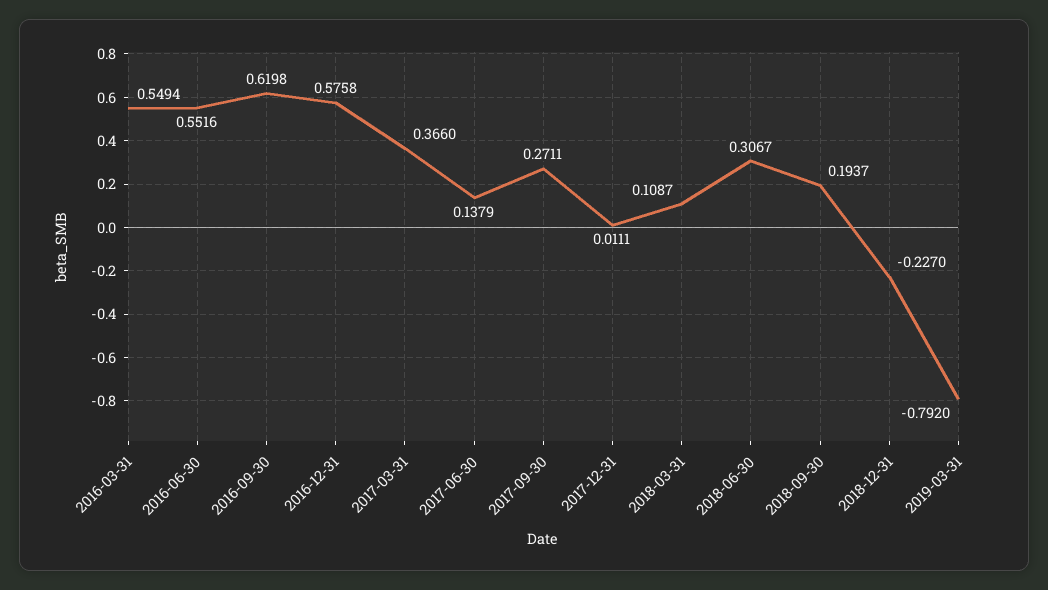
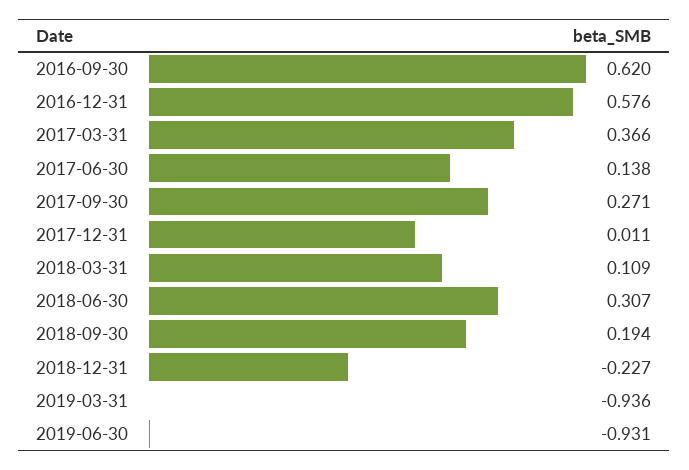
2016-03-31: 0.5494 -> none
2016-06-30: 0.5516 -> none
2019-03-31: -0.792 -> -0.936
2019-06-30: none -> -0.931

